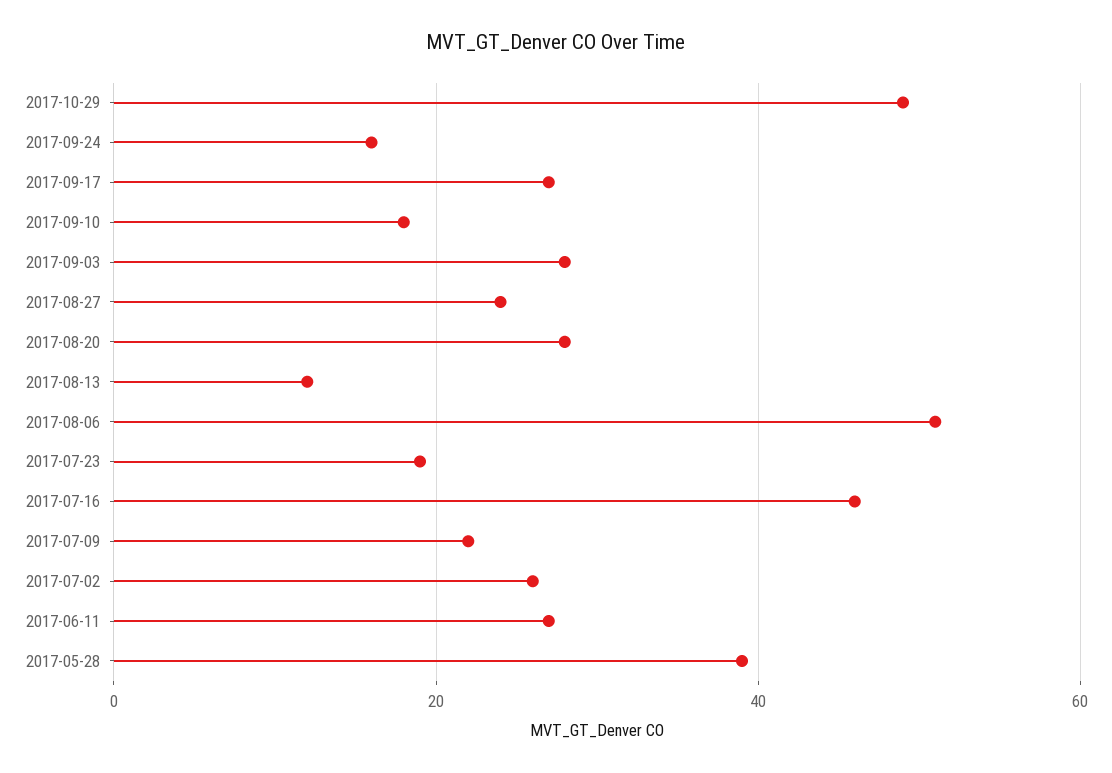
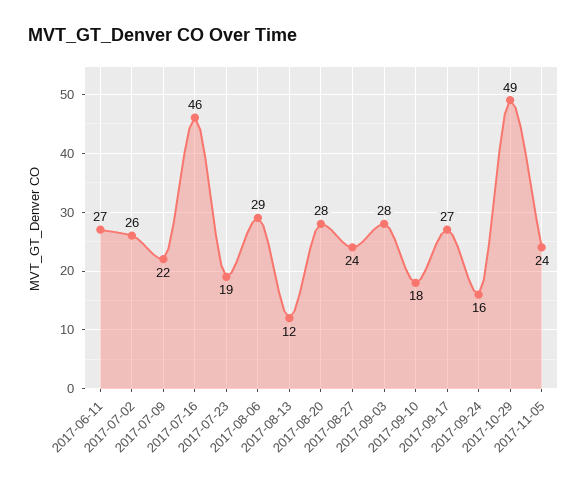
2017-08-06: 50 -> 29
2017-05-28: 40 -> none
2017-11-05: none -> 24

